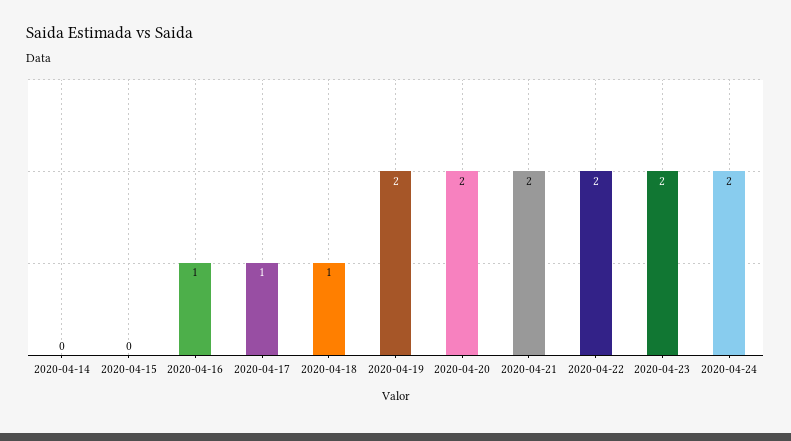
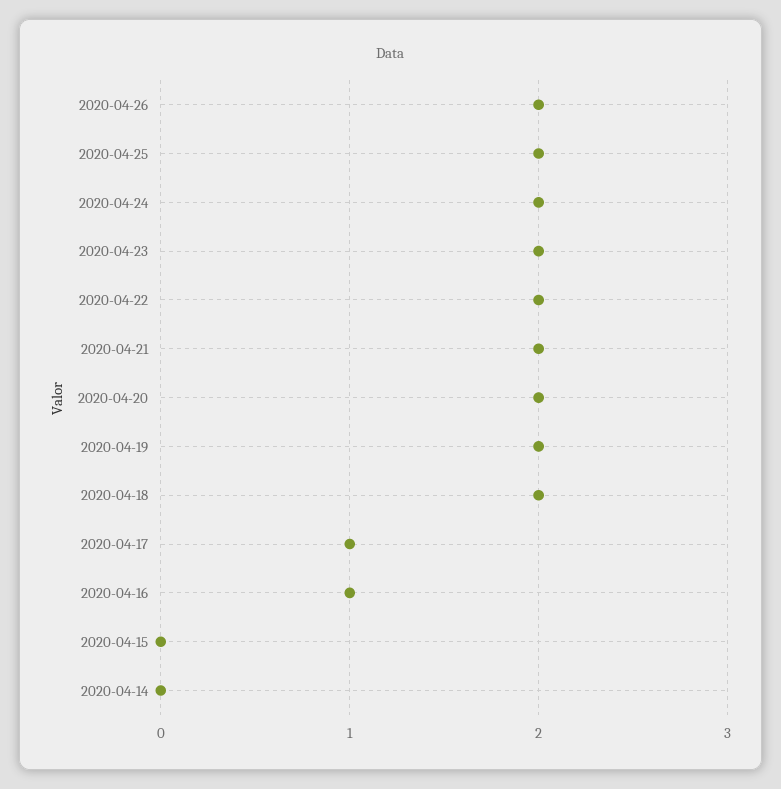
2020-04-18: 1 -> 2
2020-04-26: none -> 2
2020-04-25: none -> 2

